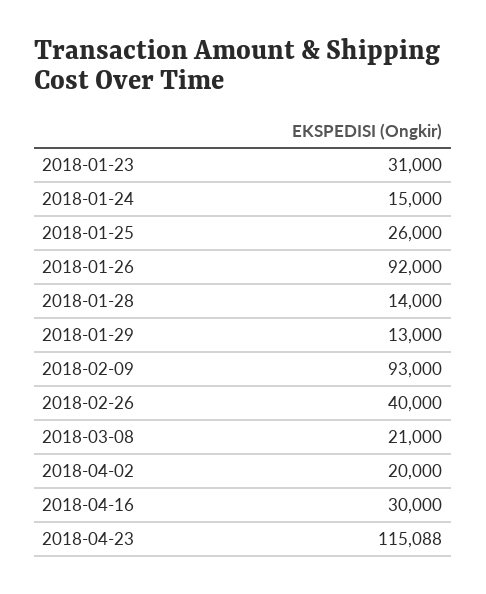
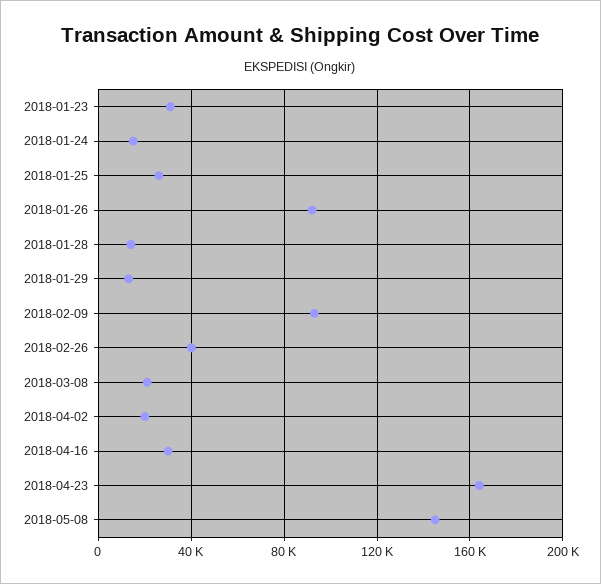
2018-04-23: 115088 -> 165000
2018-05-08: none -> 145000

